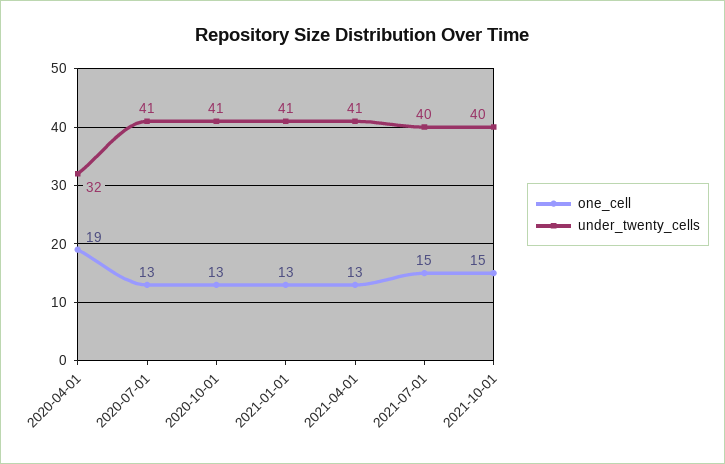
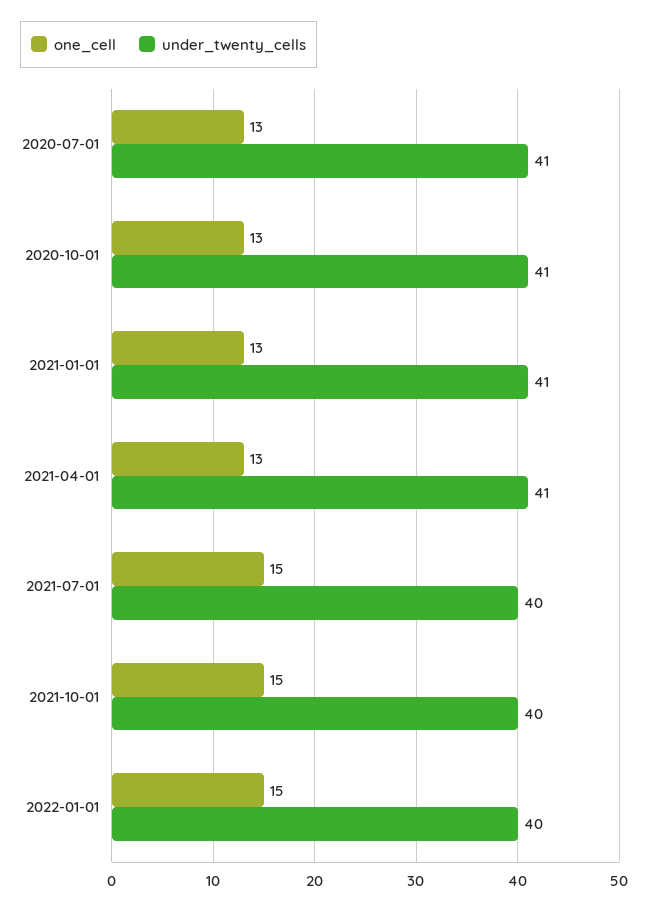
one_cell, 2020-04-01: 19 -> none
under_twenty_cells, 2020-04-01: 32 -> none
one_cell, 2022-01-01: none -> 15
under_twenty_cells, 2022-01-01: none -> 40

